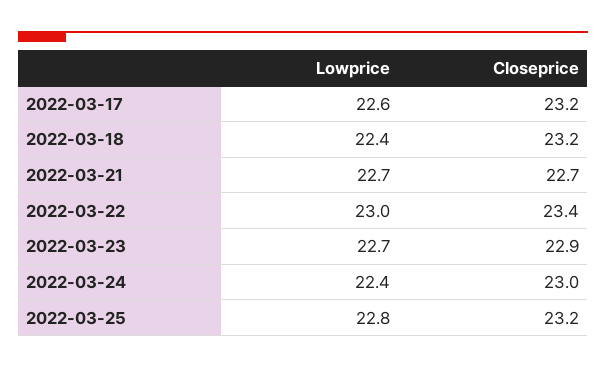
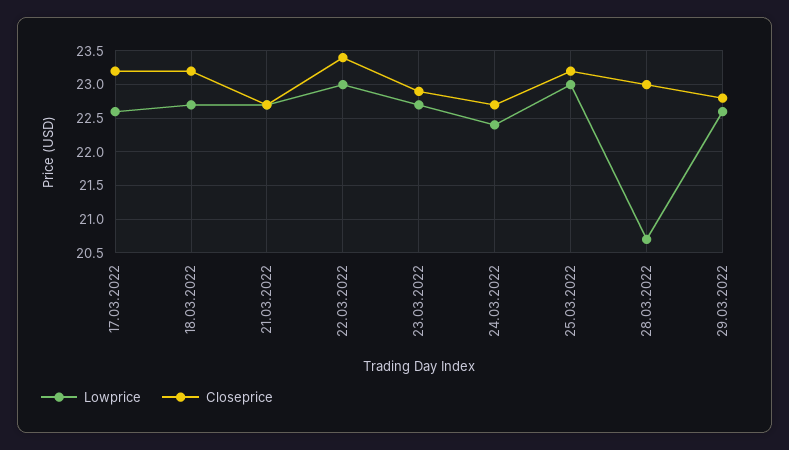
Lowprice, 2022-03-18: 22.4 -> 22.7
Closeprice, 2022-03-24: 23 -> 22.7
Lowprice, 2022-03-25: 22.8 -> 23
Lowprice, 28.03.2022: none -> 20.7
Closeprice, 28.03.2022: none -> 23
Lowprice, 29.03.2022: none -> 22.6
Closeprice, 29.03.2022: none -> 22.8

